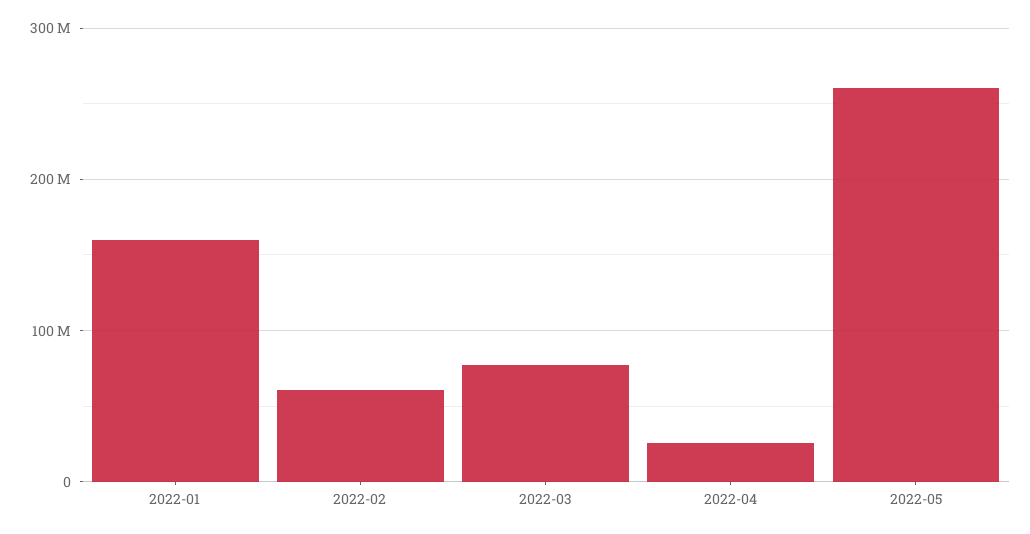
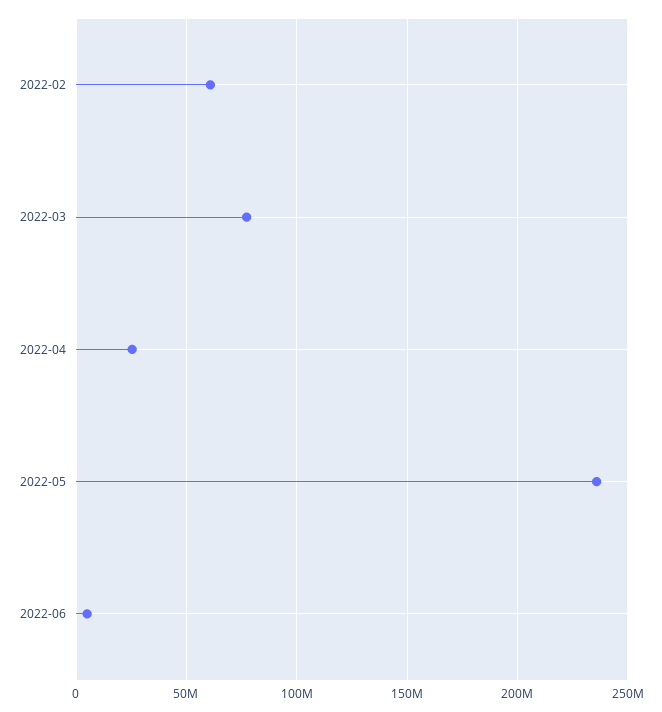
2022-01: 160000000 -> none
2022-05: 260000000 -> 235000000
2022-06: none -> 5000000

